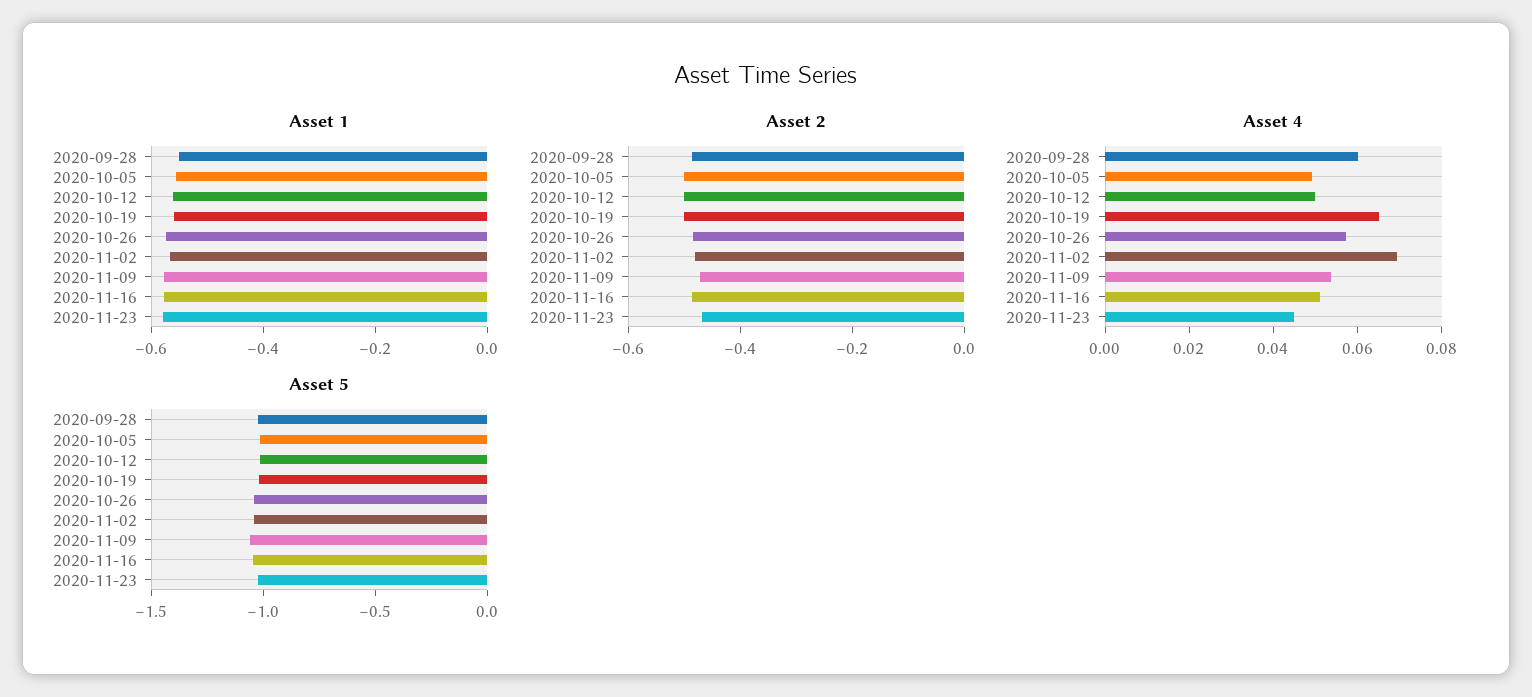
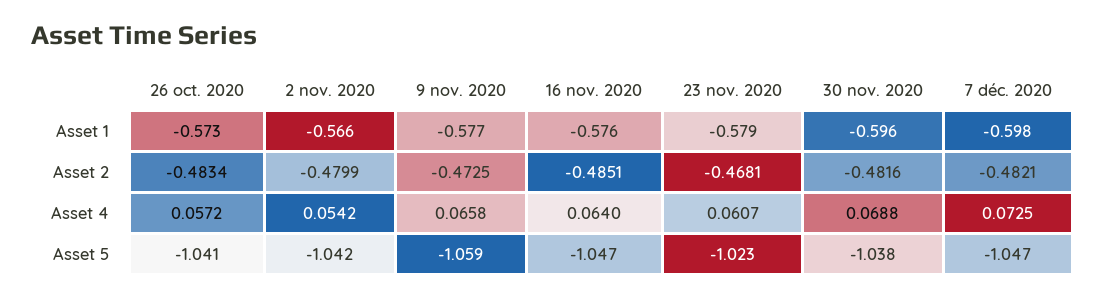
Asset 1, 2020-09-28: -0.55 -> none
Asset 1, 2020-10-05: -0.55 -> none
Asset 1, 2020-10-12: -0.55 -> none
Asset 1, 2020-10-19: -0.55 -> none
Asset 2, 2020-09-28: -0.5 -> none
Asset 2, 2020-10-05: -0.5 -> none
Asset 2, 2020-10-12: -0.5 -> none
Asset 2, 2020-10-19: -0.5 -> none
Asset 4, 2020-09-28: 0.06 -> none
Asset 4, 2020-10-05: 0.05 -> none
Asset 4, 2020-10-12: 0.05 -> none
Asset 4, 2020-10-19: 0.065 -> none
Asset 4, 2020-11-02: 0.07 -> 0.0542
Asset 4, 2020-11-09: 0.055 -> 0.0658
Asset 4, 2020-11-16: 0.05 -> 0.064
Asset 4, 2020-11-23: 0.045 -> 0.0607
Asset 5, 2020-09-28: -1 -> none
Asset 5, 2020-10-05: -1 -> none
Asset 5, 2020-10-12: -1 -> none
Asset 5, 2020-10-19: -1 -> none
Asset 1, 30 nov. 2020: none -> -0.596
Asset 1, 7 déc. 2020: none -> -0.598
Asset 2, 30 nov. 2020: none -> -0.4816
Asset 2, 7 déc. 2020: none -> -0.4821
Asset 4, 30 nov. 2020: none -> 0.0688
Asset 4, 7 déc. 2020: none -> 0.0725
Asset 5, 30 nov. 2020: none -> -1.038
Asset 5, 7 déc. 2020: none -> -1.047

